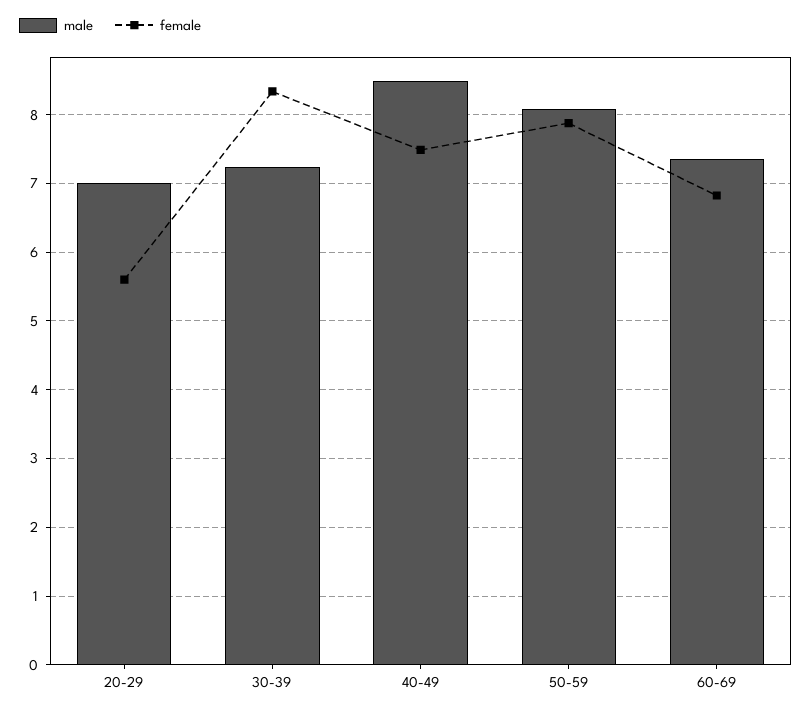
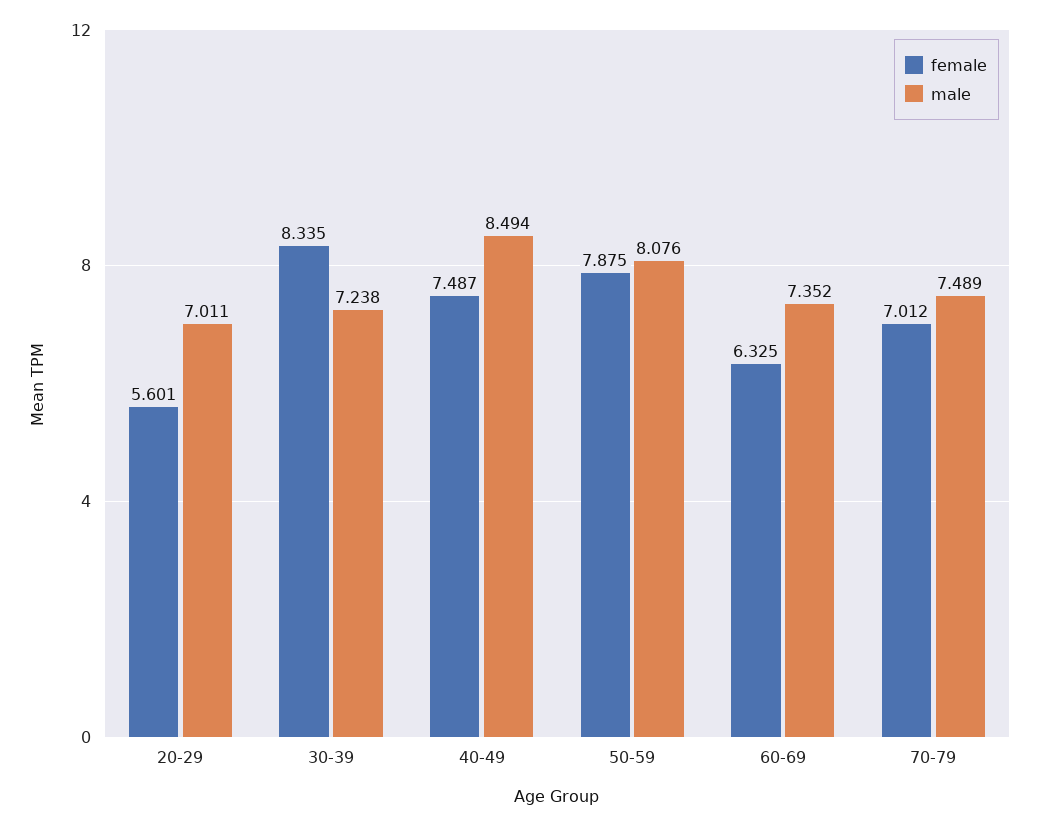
female, 60-69: 6.8 -> 6.325
female, 70-79: none -> 7.012
male, 70-79: none -> 7.489

